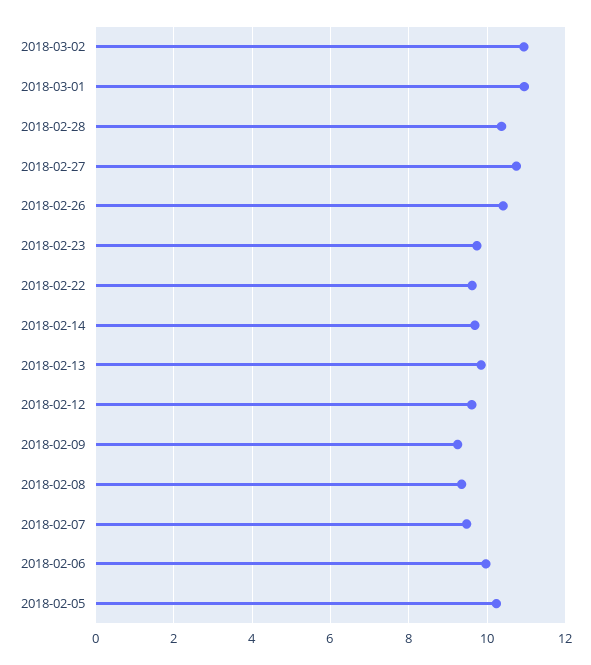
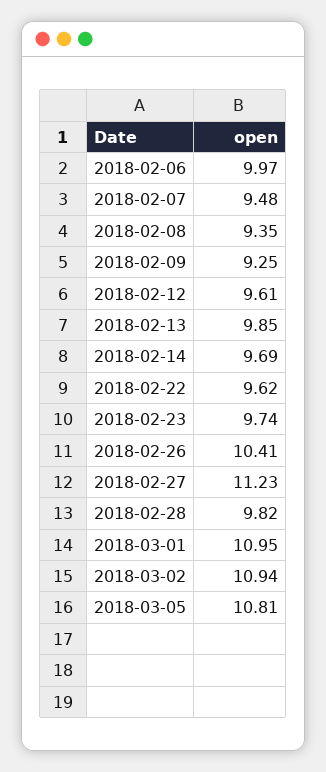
2018-02-28: 10.4 -> 9.82
2018-02-27: 10.8 -> 11.23
2018-02-05: 10.2 -> none
2018-03-05: none -> 10.81

